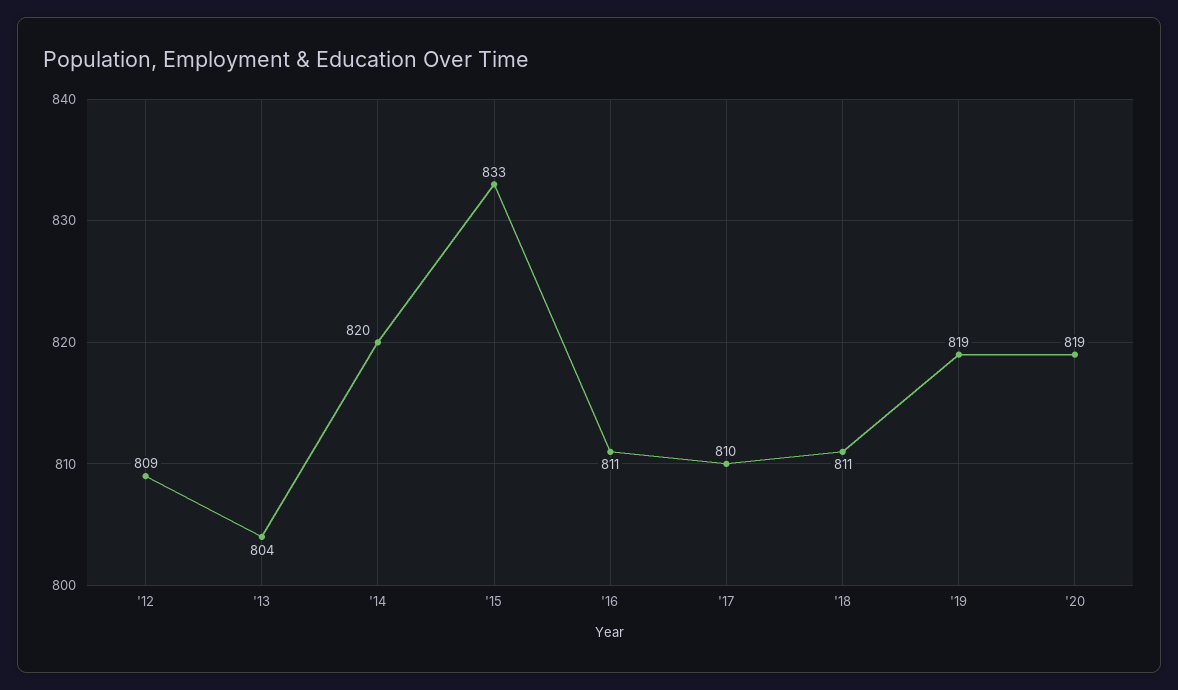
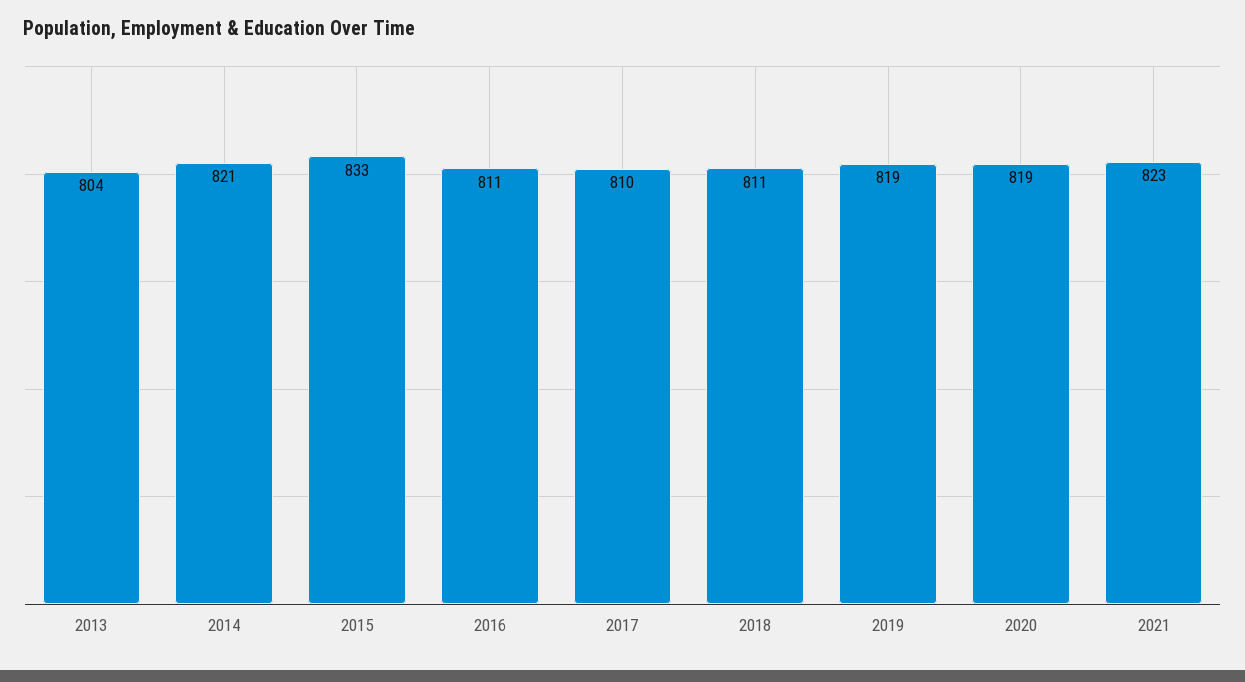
'12: 809 -> none
'14: 820 -> 821
2021: none -> 823

